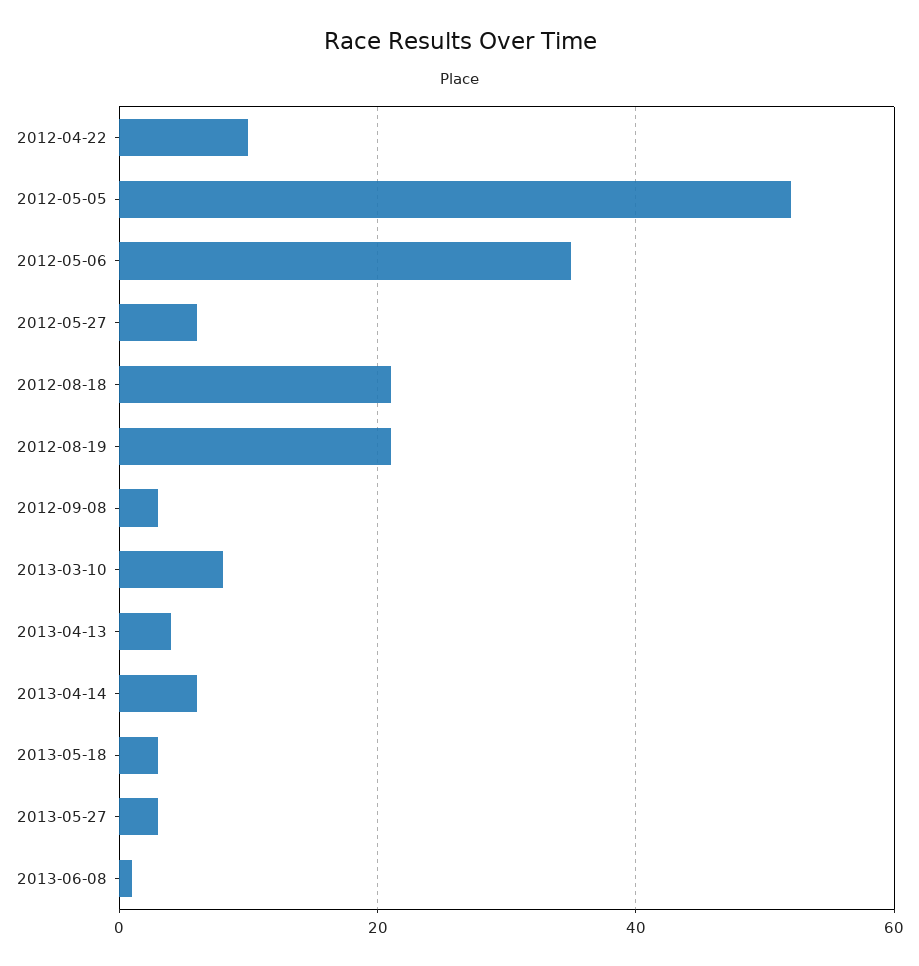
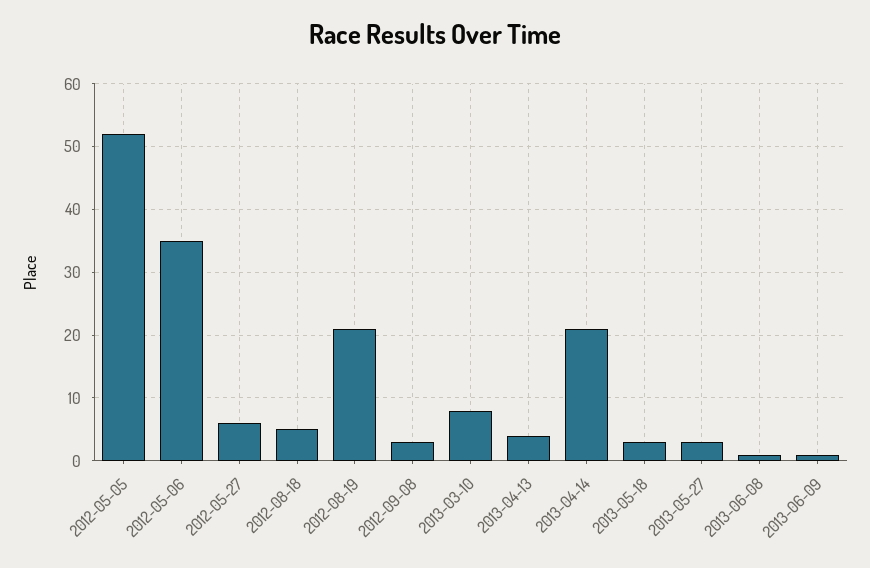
2012-04-22: 10 -> none
2012-08-18: 20 -> 5
2013-04-14: 5 -> 21
2013-06-09: none -> 1

